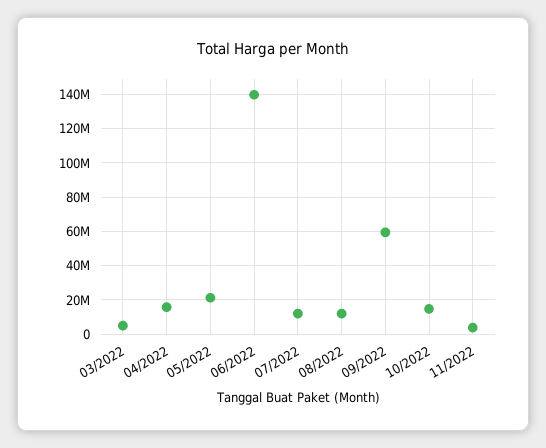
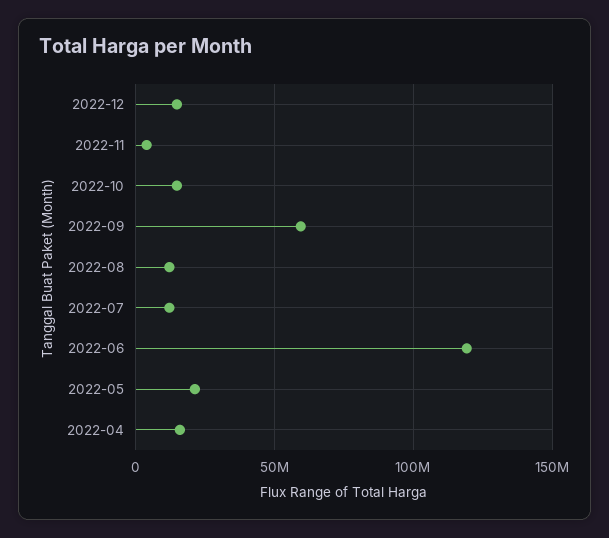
03/2022: 5000000 -> none
06/2022: 140000000 -> 120000000
2022-12: none -> 15000000

